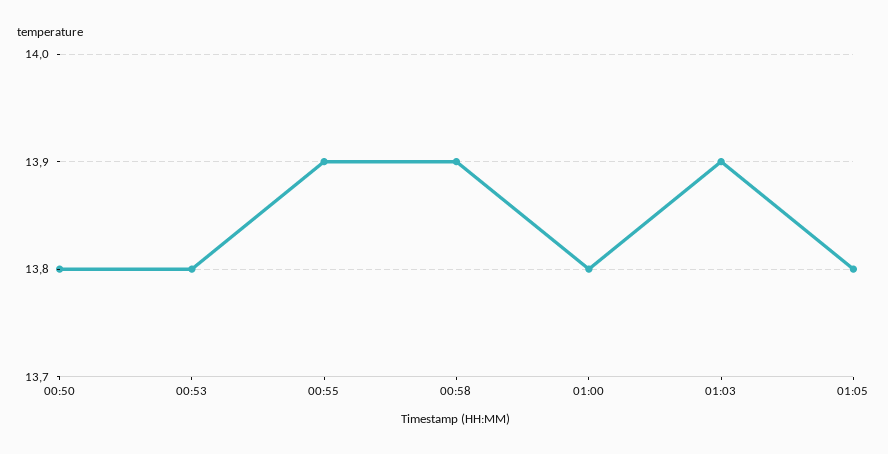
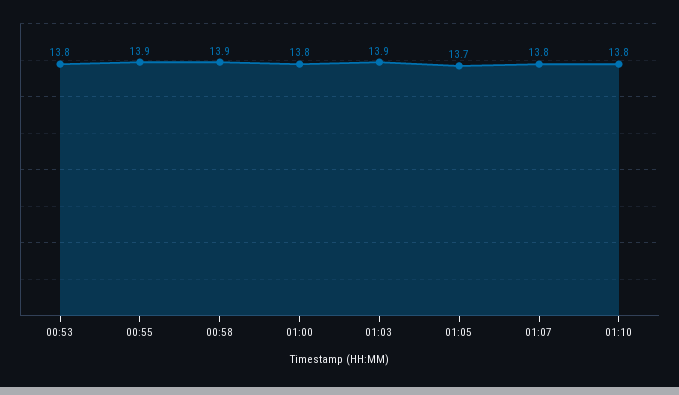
00:50: 13.8 -> none
01:05: 13.8 -> 13.7
01:07: none -> 13.8
01:10: none -> 13.8

